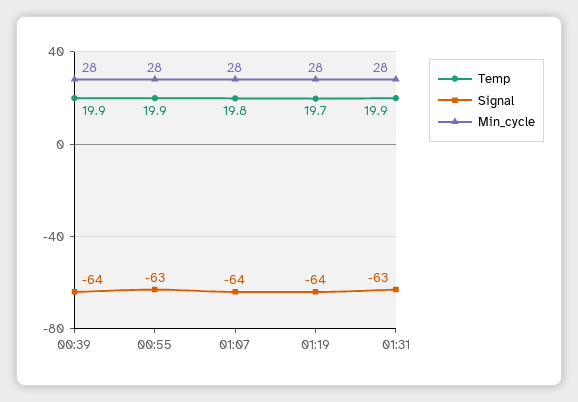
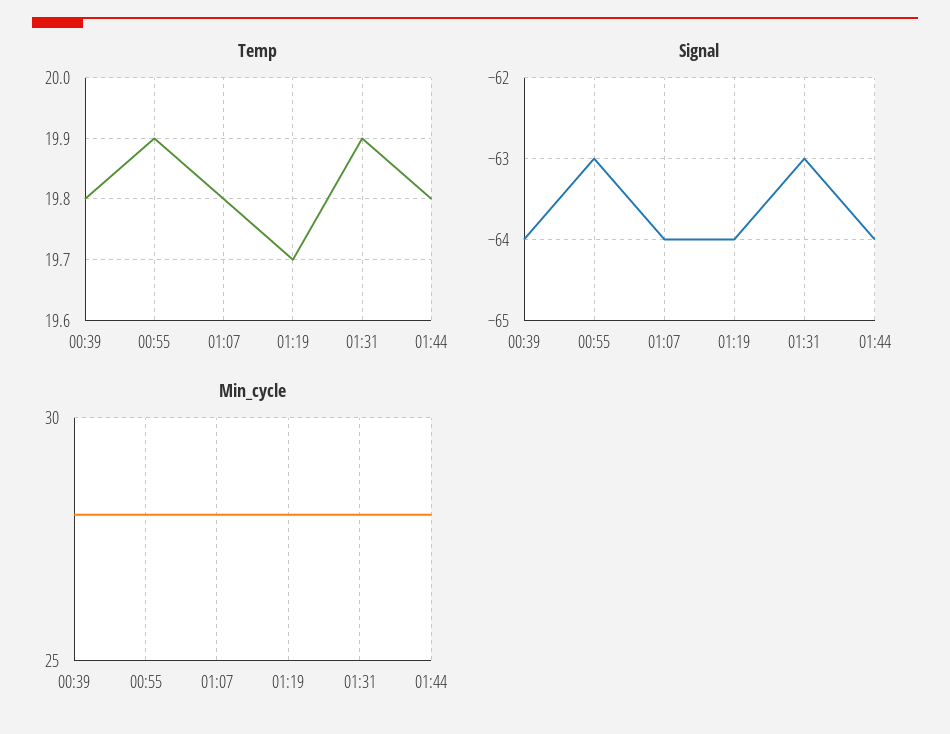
Temp, 00:39: 19.9 -> 19.8
Temp, 01:44: none -> 19.8
Signal, 01:44: none -> -64
Min_cycle, 01:44: none -> 28

